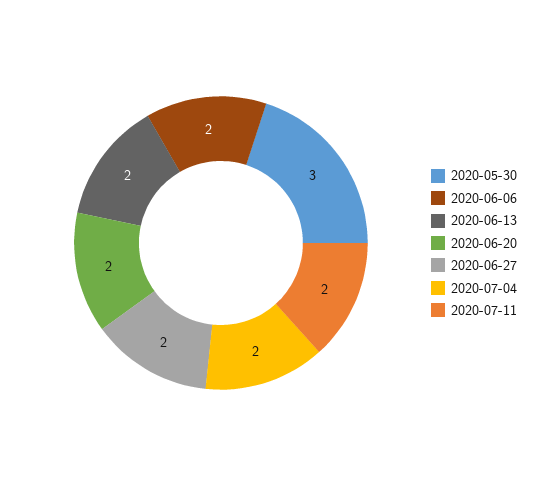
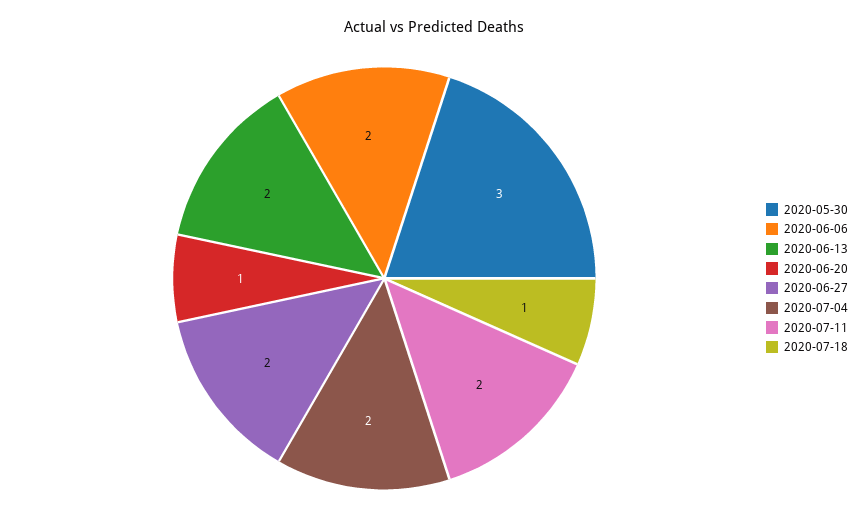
2020-06-20: 2 -> 1
2020-07-18: none -> 1

